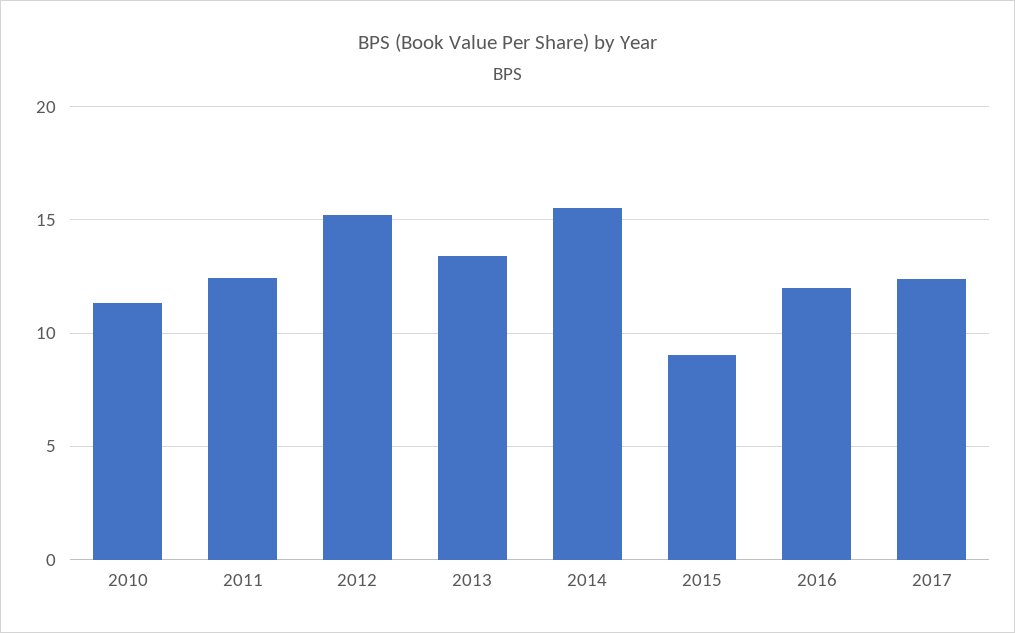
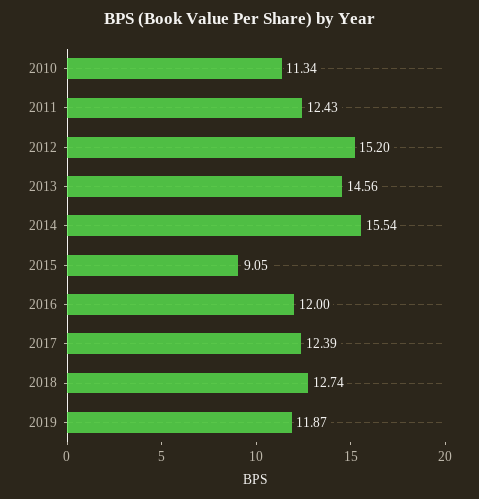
2013: 13.5 -> 14.56
2018: none -> 12.74
2019: none -> 11.87

